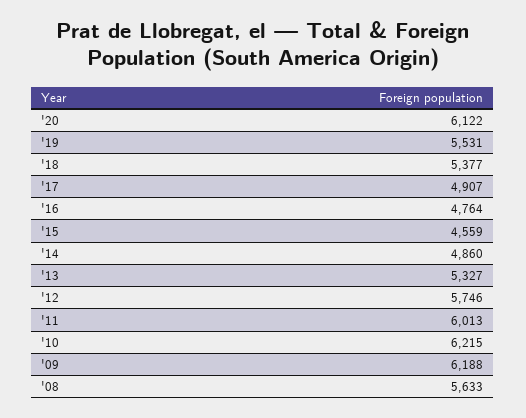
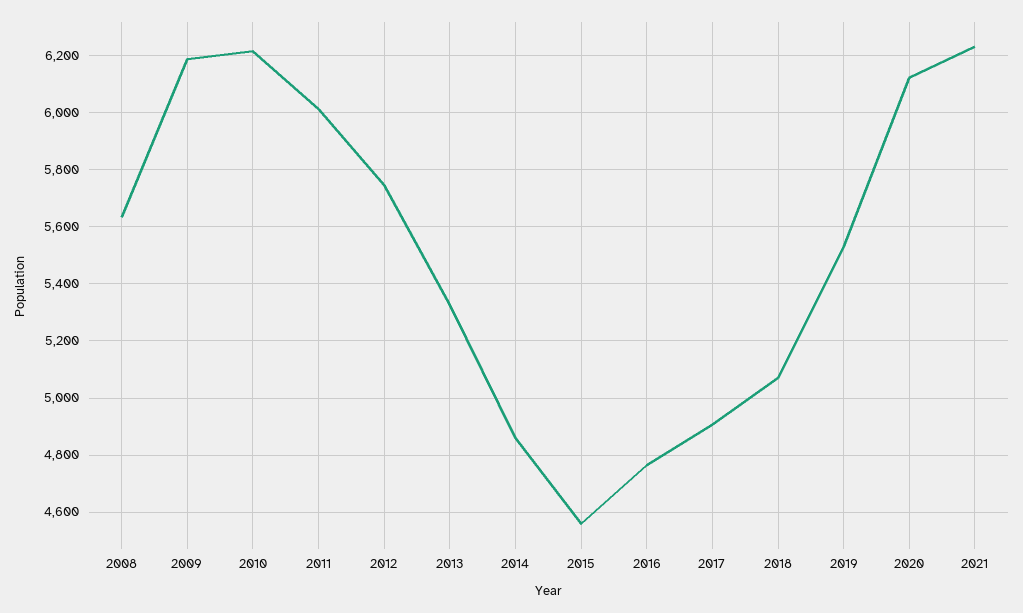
'18: 5377 -> 5075
2021: none -> 6225

